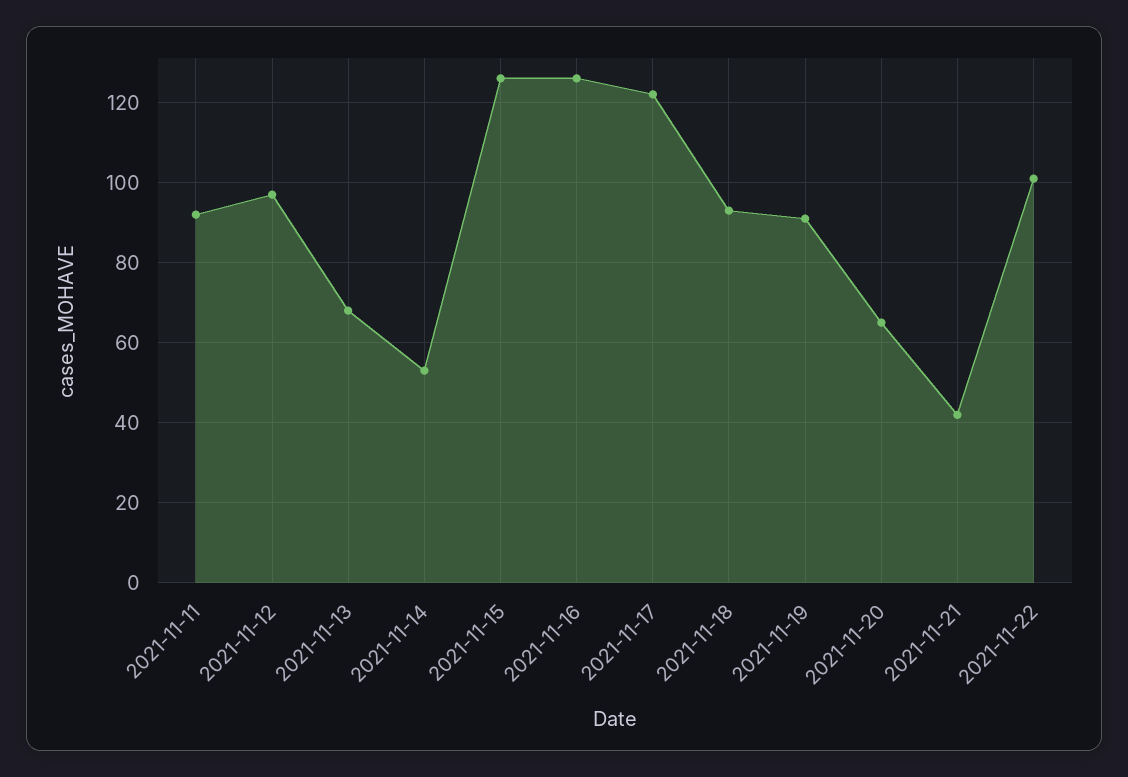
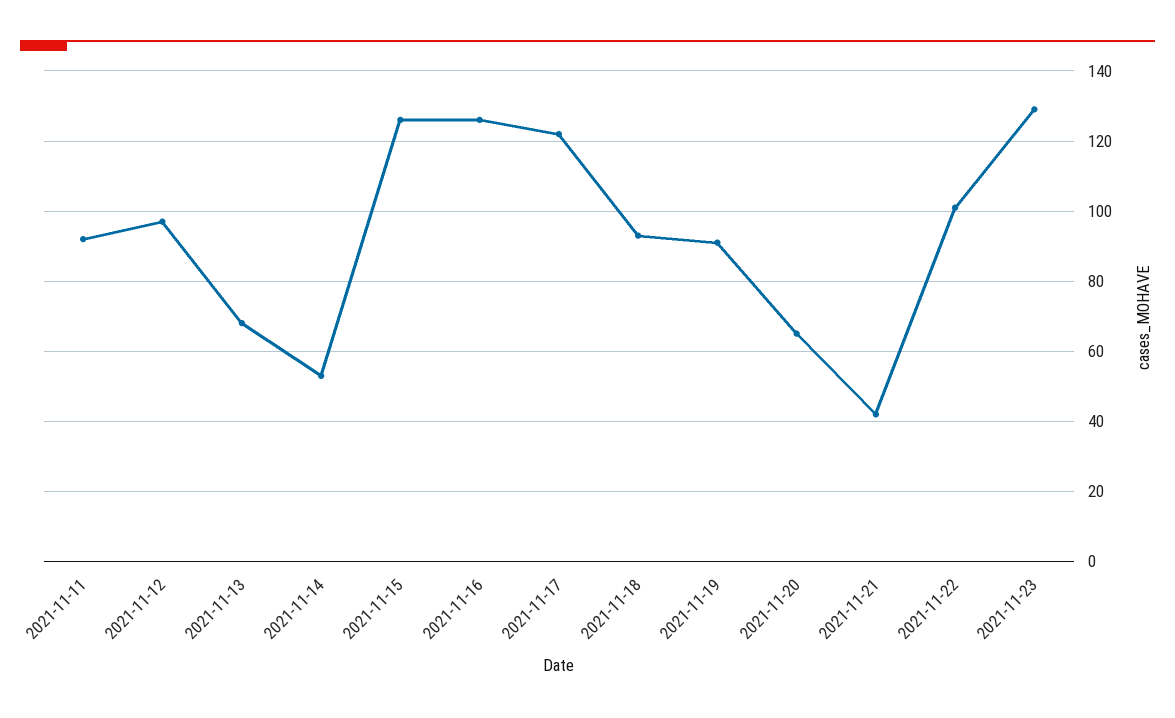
2021-11-23: none -> 130

